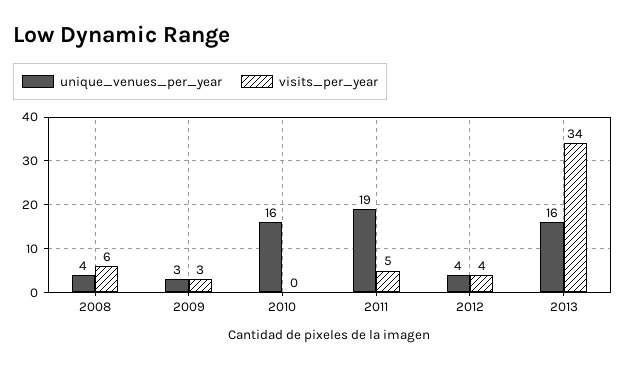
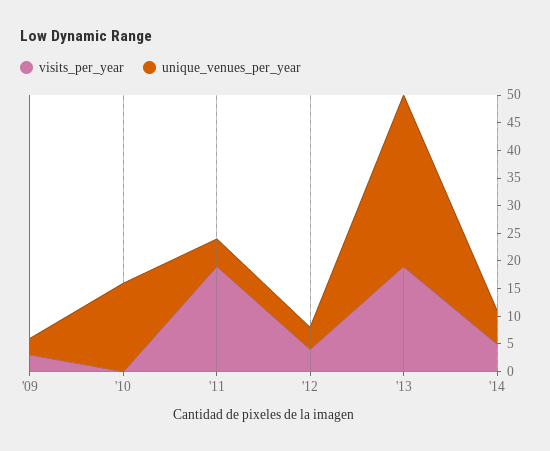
unique_venues_per_year, 2008: 4 -> none
visits_per_year, 2008: 6 -> none
unique_venues_per_year, 2011: 19 -> 5
visits_per_year, 2011: 5 -> 20
unique_venues_per_year, 2013: 16 -> 30
visits_per_year, 2013: 34 -> 20
visits_per_year, '14: none -> 5
unique_venues_per_year, '14: none -> 5

